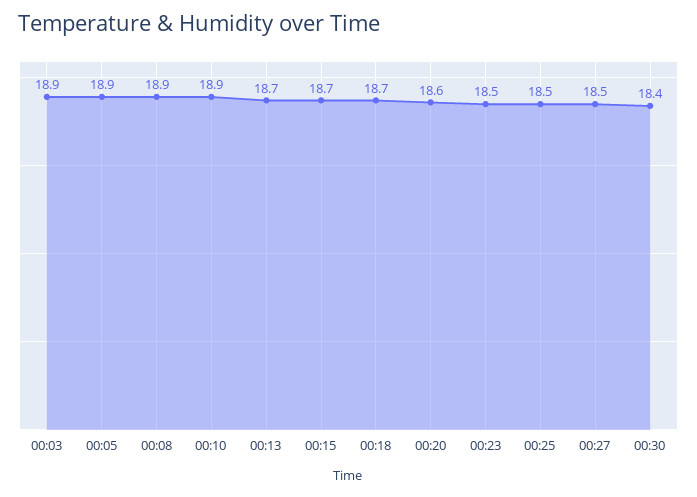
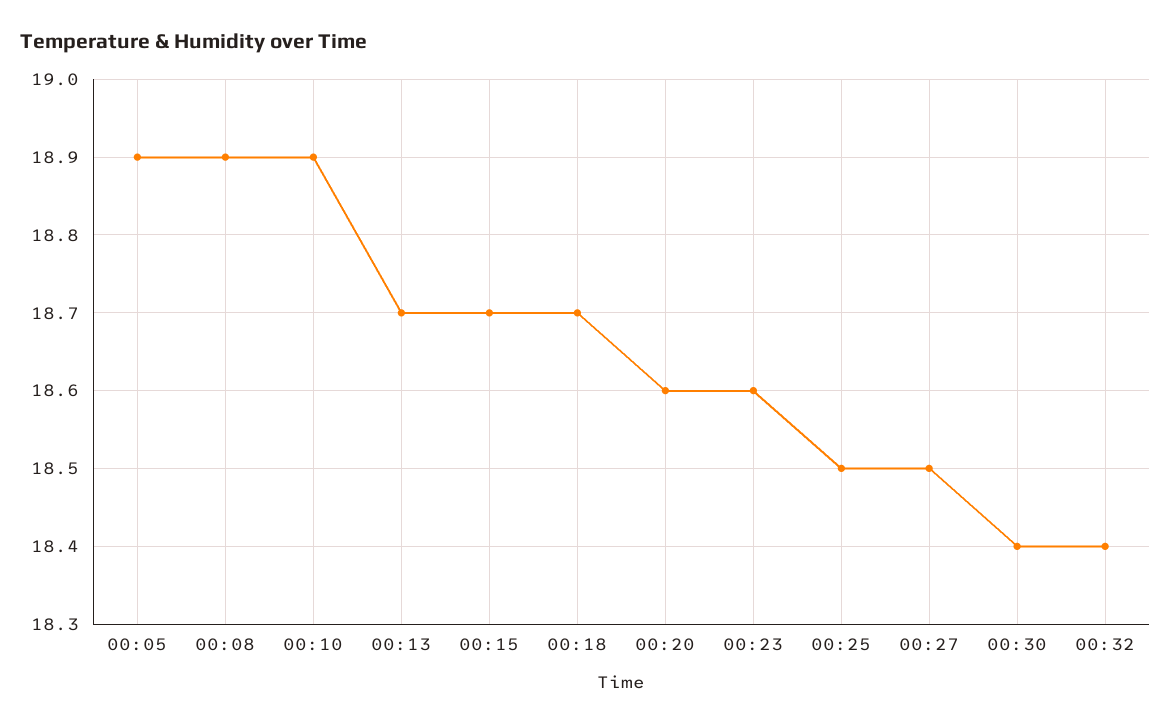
00:03: 18.9 -> none
00:23: 18.5 -> 18.6
00:32: none -> 18.4

